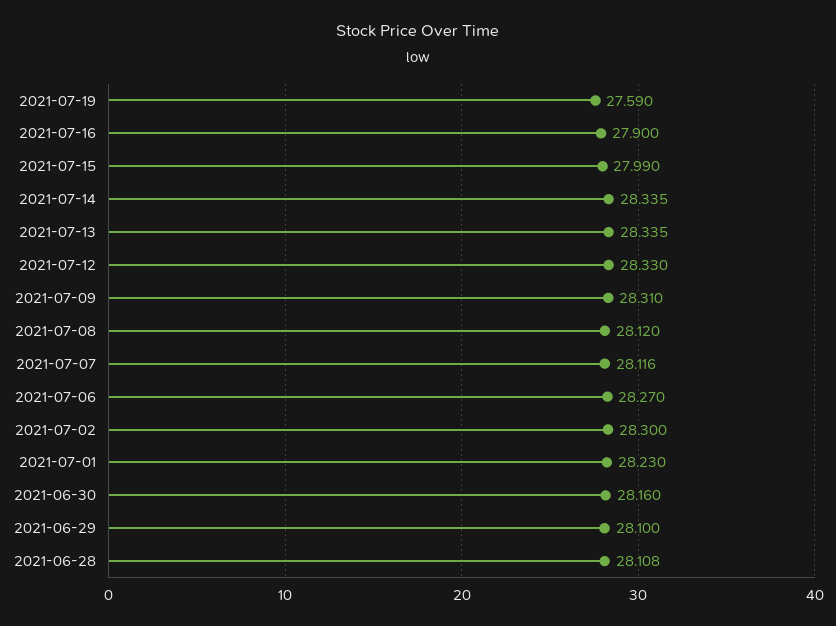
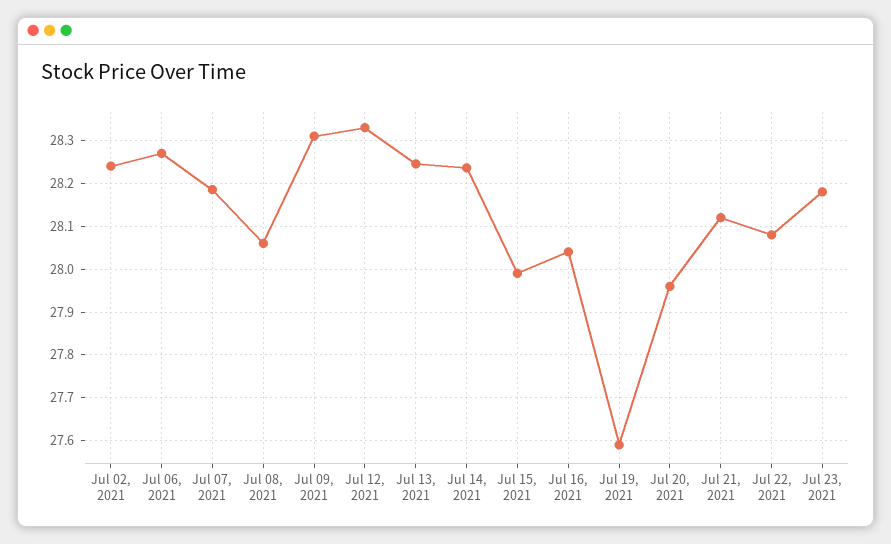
2021-07-16: 27.9 -> 28.04
2021-07-14: 28.335 -> 28.24
2021-07-13: 28.335 -> 28.24
2021-07-08: 28.12 -> 28.06
2021-07-07: 28.116 -> 28.18
2021-07-02: 28.3 -> 28.24
2021-07-01: 28.23 -> none
2021-06-30: 28.16 -> none
2021-06-29: 28.1 -> none
2021-06-28: 28.108 -> none
Jul 20, 2021: none -> 27.96
Jul 21, 2021: none -> 28.12
Jul 22, 2021: none -> 28.08
Jul 23, 2021: none -> 28.18

